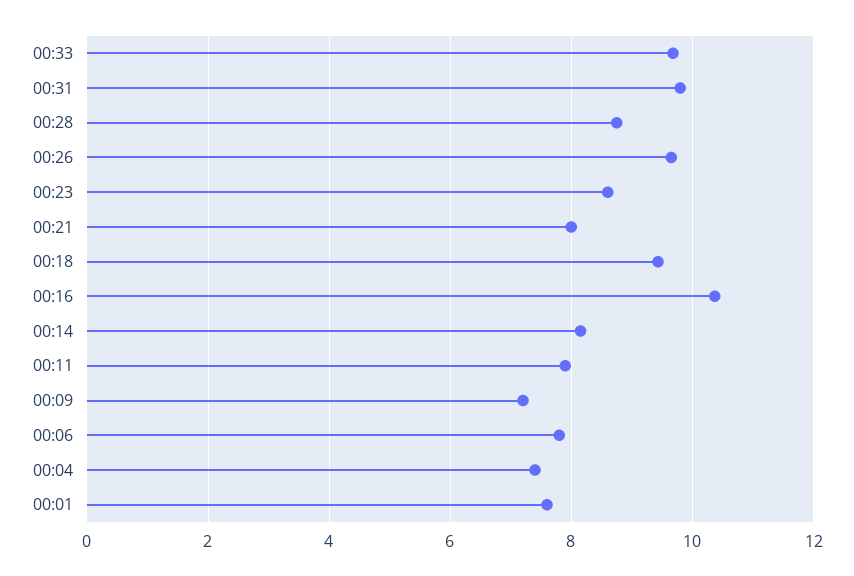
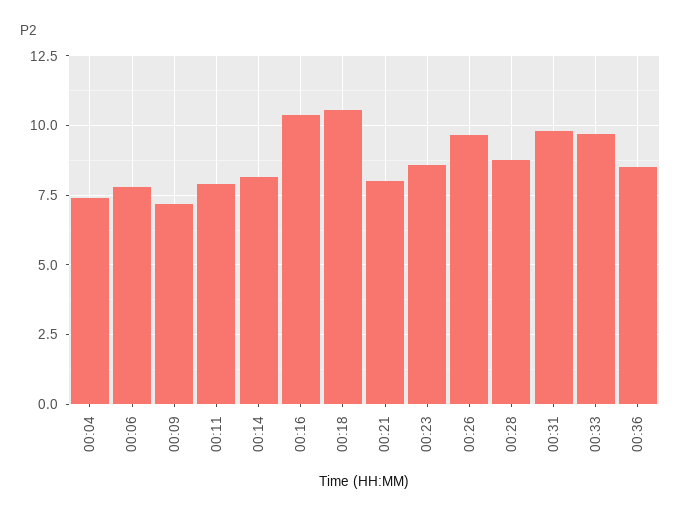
00:18: 9.4 -> 10.5
00:01: 7.6 -> none
00:36: none -> 8.5

